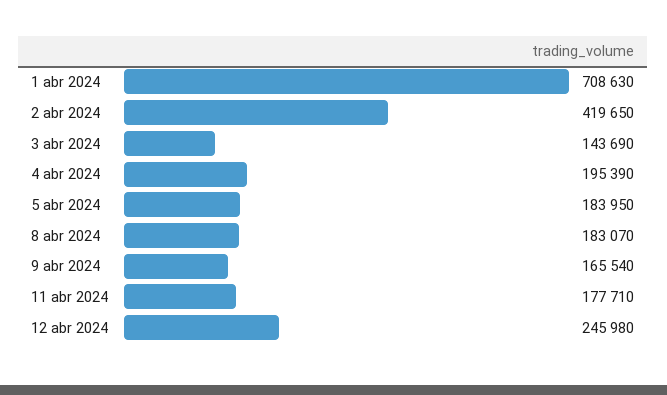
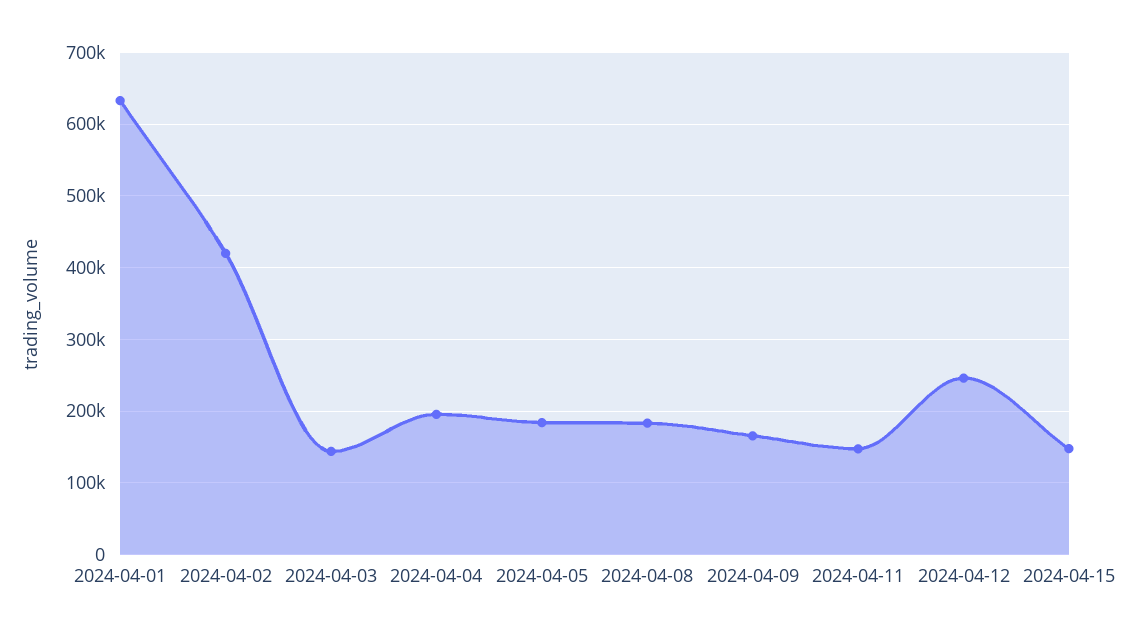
1 abr 2024: 708630 -> 630000
11 abr 2024: 177710 -> 150000
2024-04-15: none -> 150000

